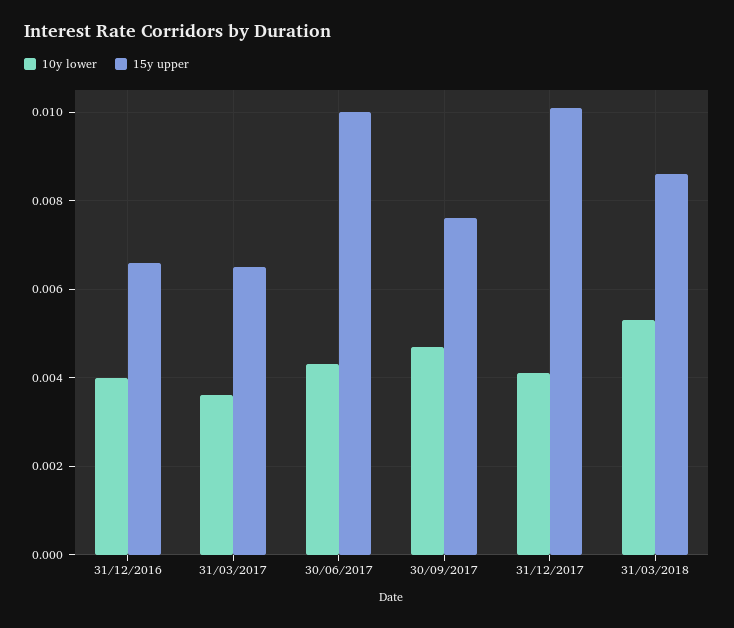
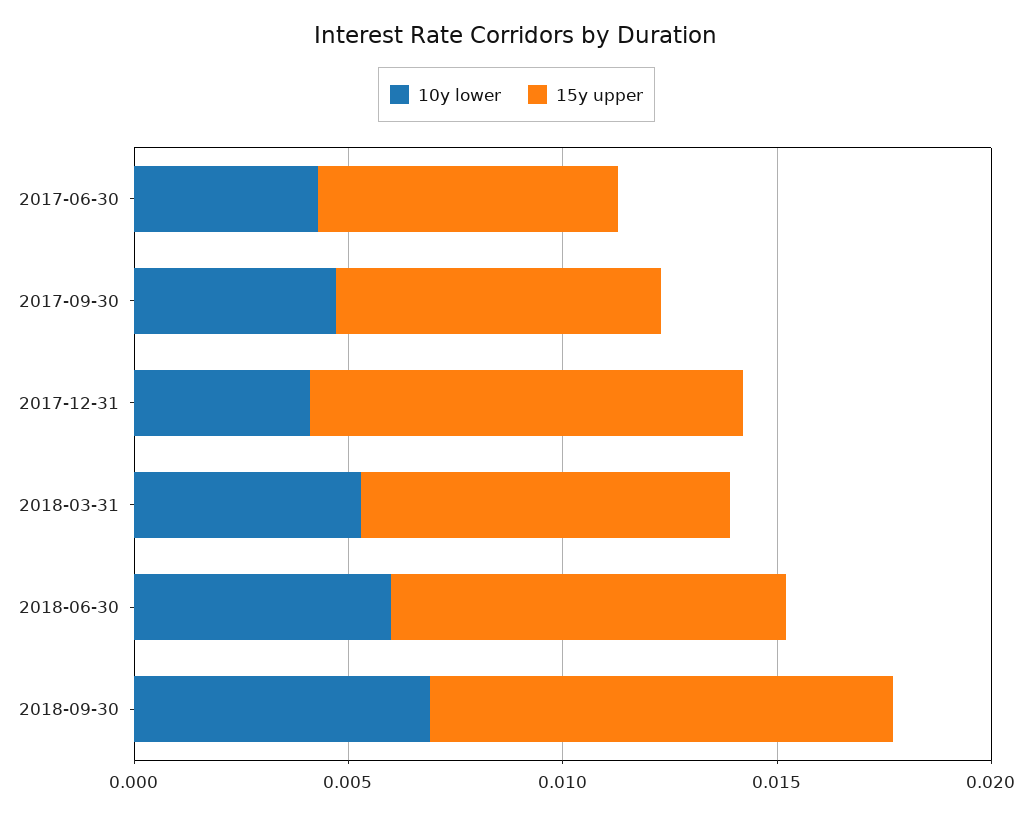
10y lower, 31/12/2016: 0.004 -> none
15y upper, 31/12/2016: 0.0065 -> none
10y lower, 31/03/2017: 0.0035 -> none
15y upper, 31/03/2017: 0.0065 -> none
15y upper, 30/06/2017: 0.01 -> 0.007
10y lower, 2018-06-30: none -> 0.006
15y upper, 2018-06-30: none -> 0.009
10y lower, 2018-09-30: none -> 0.007
15y upper, 2018-09-30: none -> 0.011

